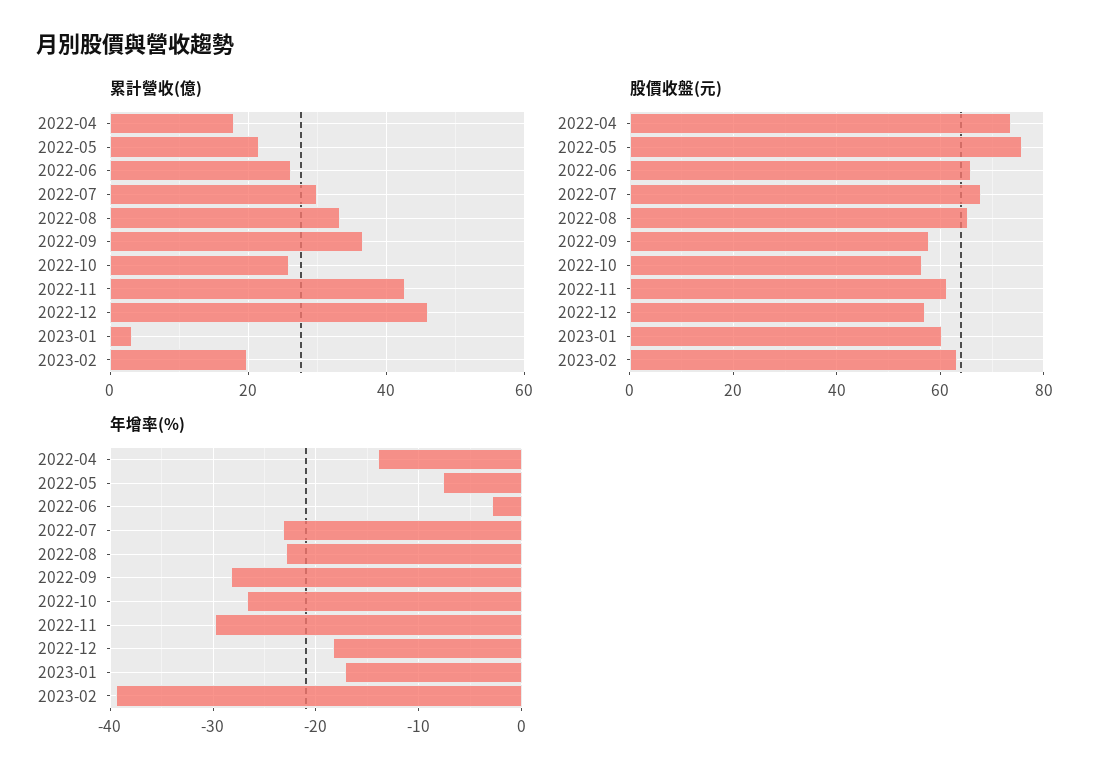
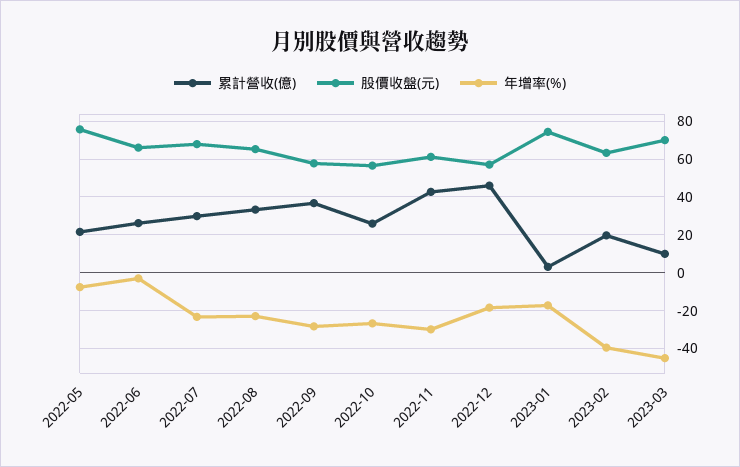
累計營收(億), 2022-04: 18 -> none
股價收盤(元), 2022-04: 74 -> none
股價收盤(元), 2023-01: 60 -> 75
年增率(%), 2022-04: -14 -> none
累計營收(億), 2023-03: none -> 10
股價收盤(元), 2023-03: none -> 70
年增率(%), 2023-03: none -> -45

